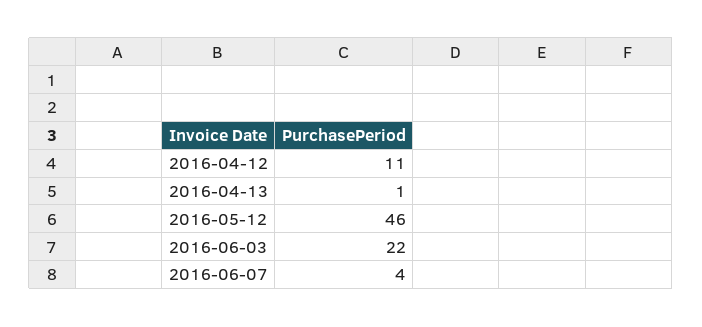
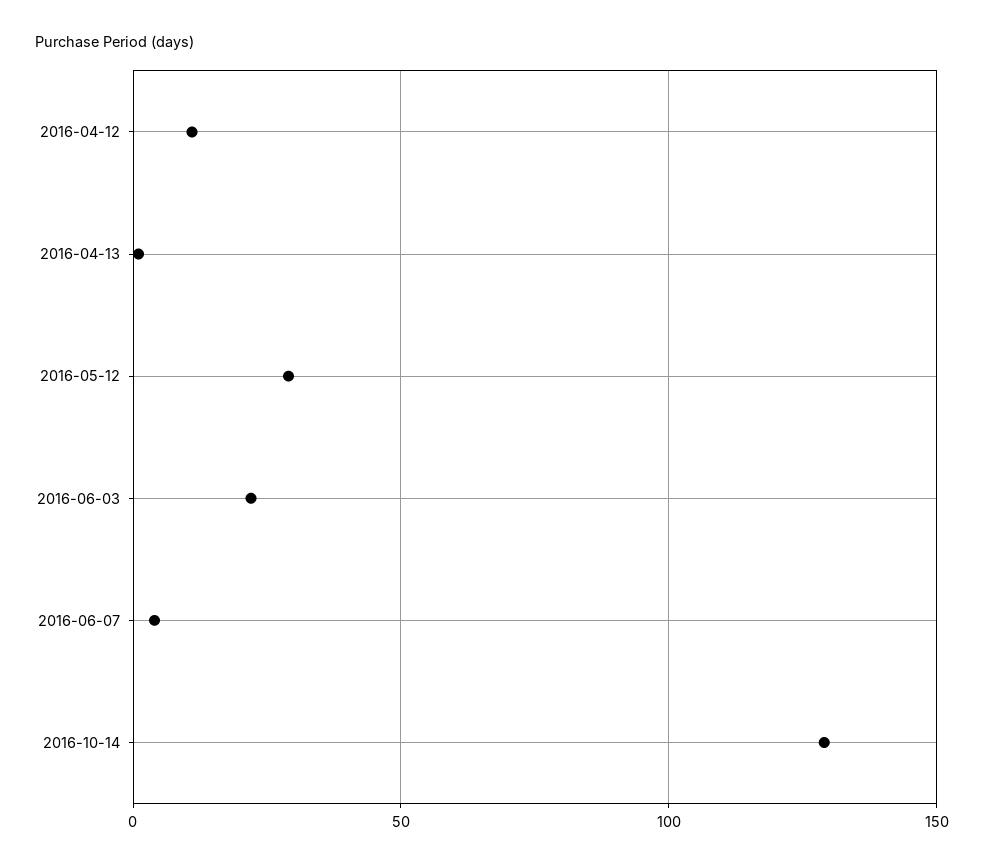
2016-05-12: 46 -> 30
2016-10-14: none -> 130

